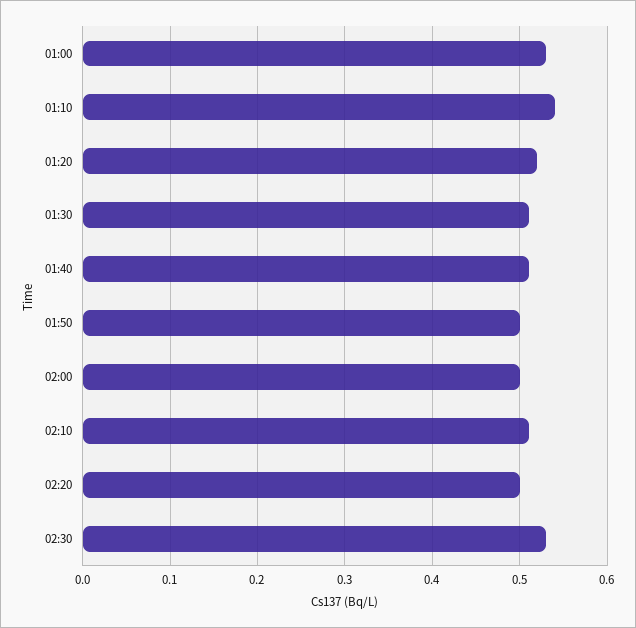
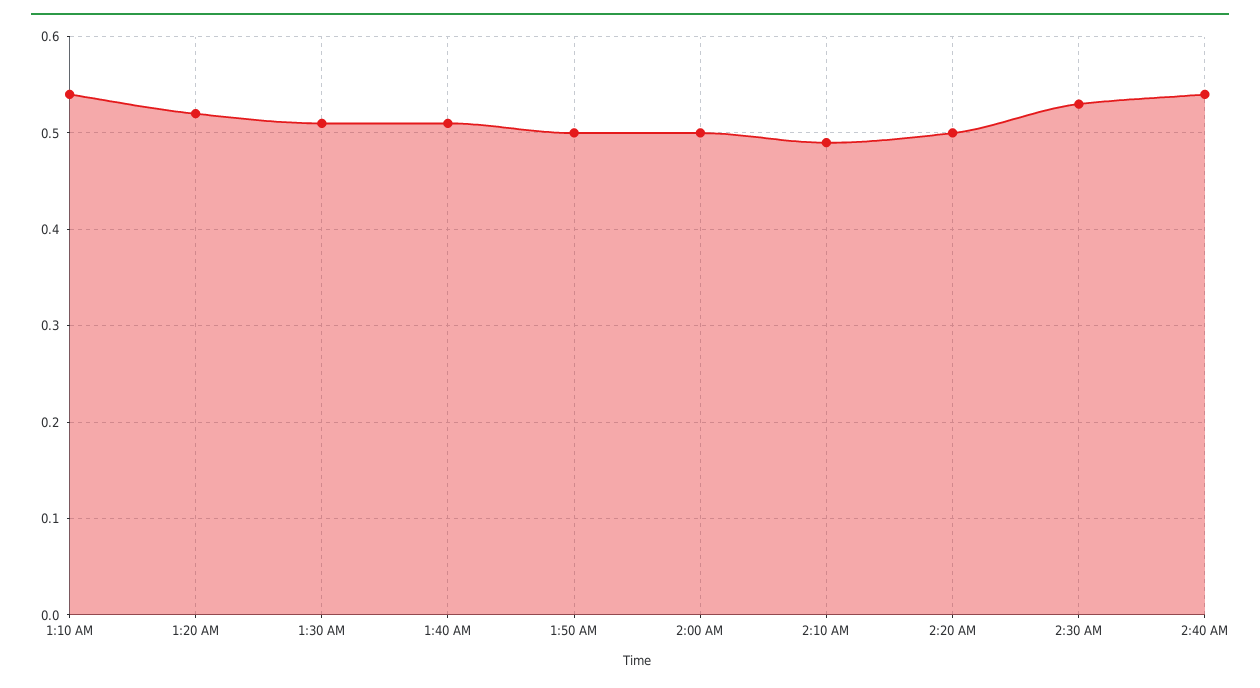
01:00: 0.53 -> none
02:10: 0.51 -> 0.49
2:40 AM: none -> 0.54

